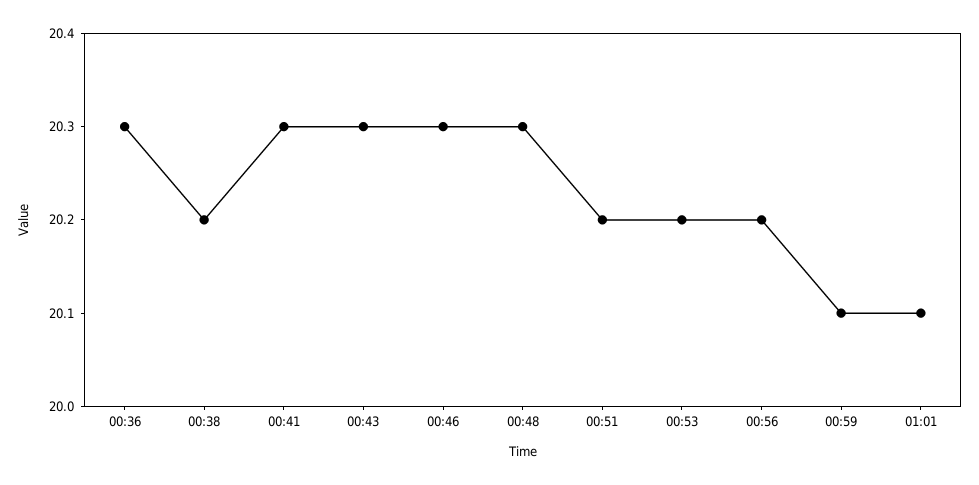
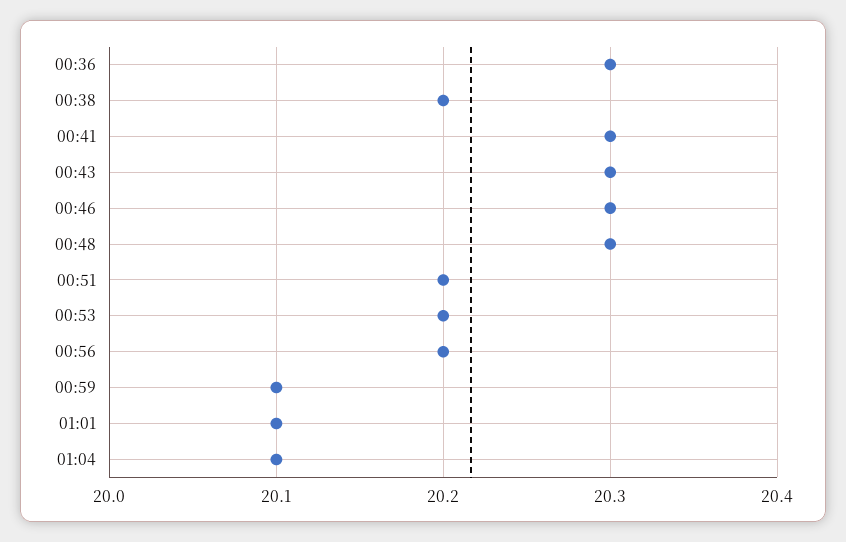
01:04: none -> 20.1

